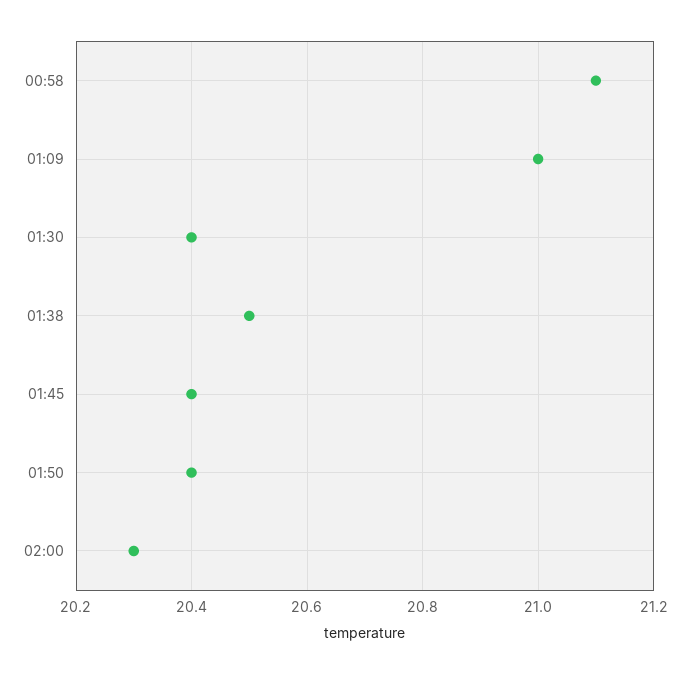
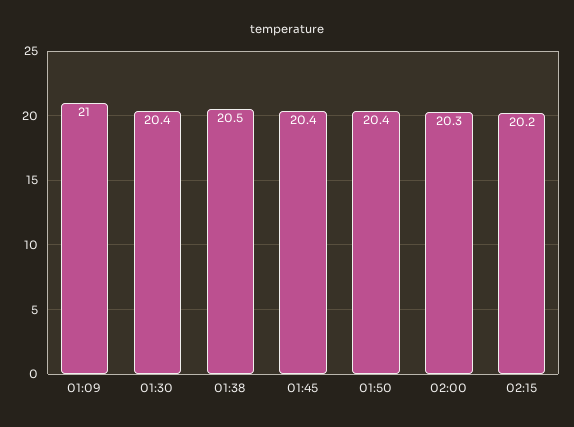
00:58: 21.1 -> none
02:15: none -> 20.2

